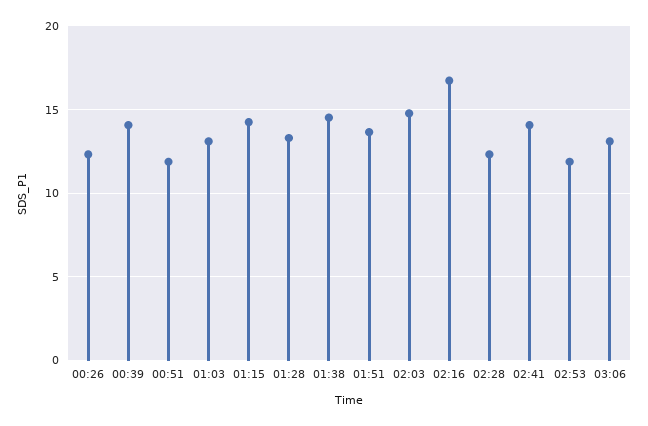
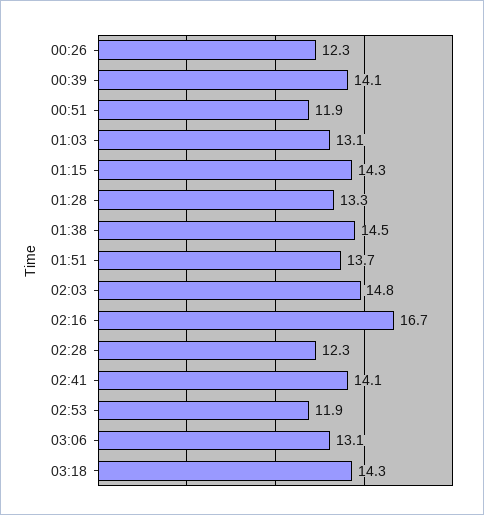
03:18: none -> 14.3

